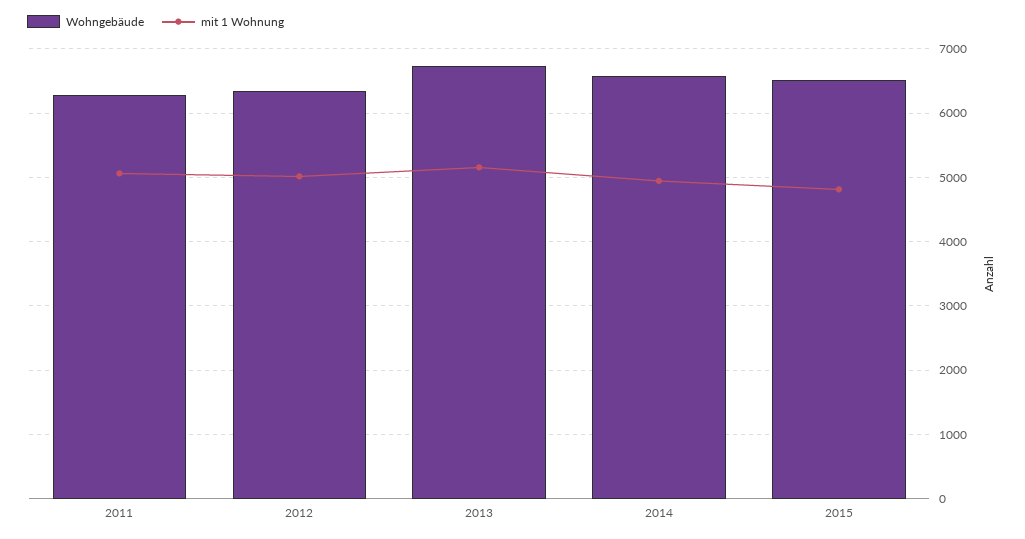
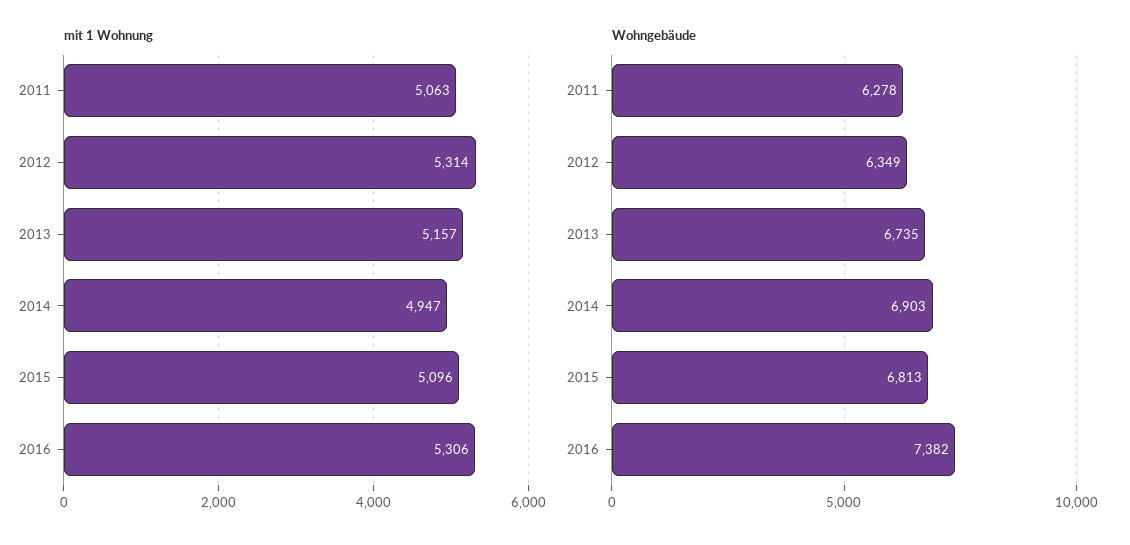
mit 1 Wohnung, 2012: 5000 -> 5314
Wohngebäude, 2014: 6600 -> 6903
Wohngebäude, 2015: 6500 -> 6813
mit 1 Wohnung, 2015: 4800 -> 5096
mit 1 Wohnung, 2016: none -> 5306
Wohngebäude, 2016: none -> 7382

